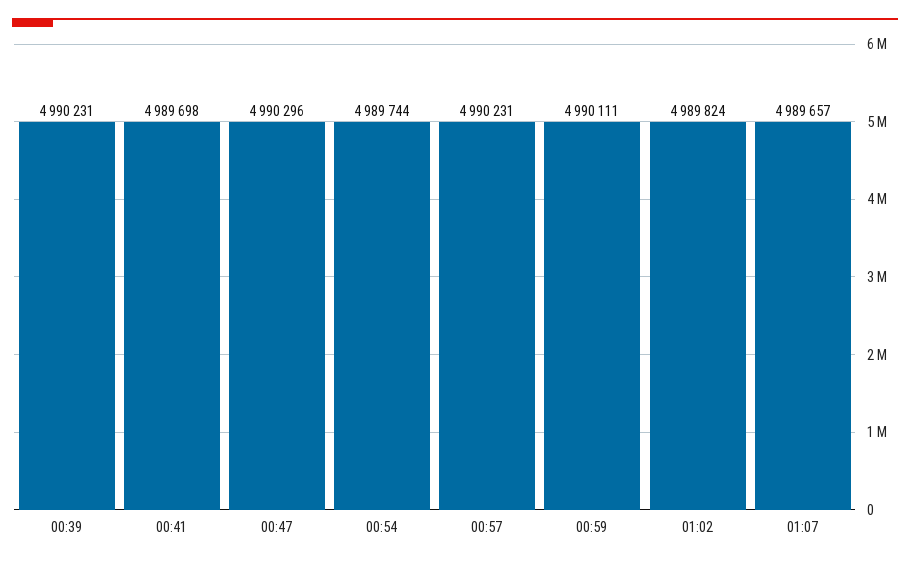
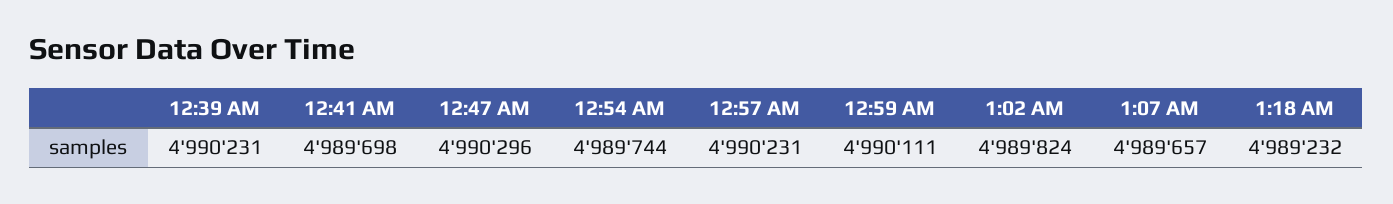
1:18 AM: none -> 4989232

